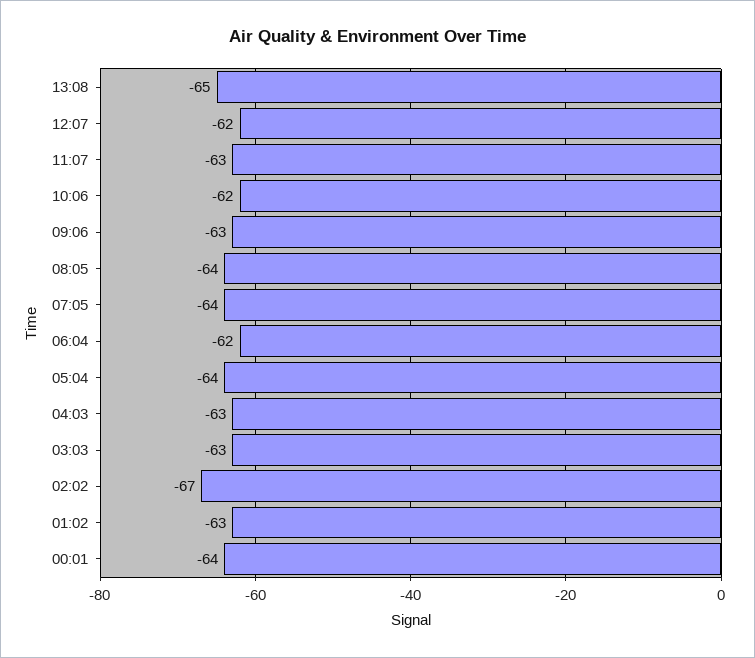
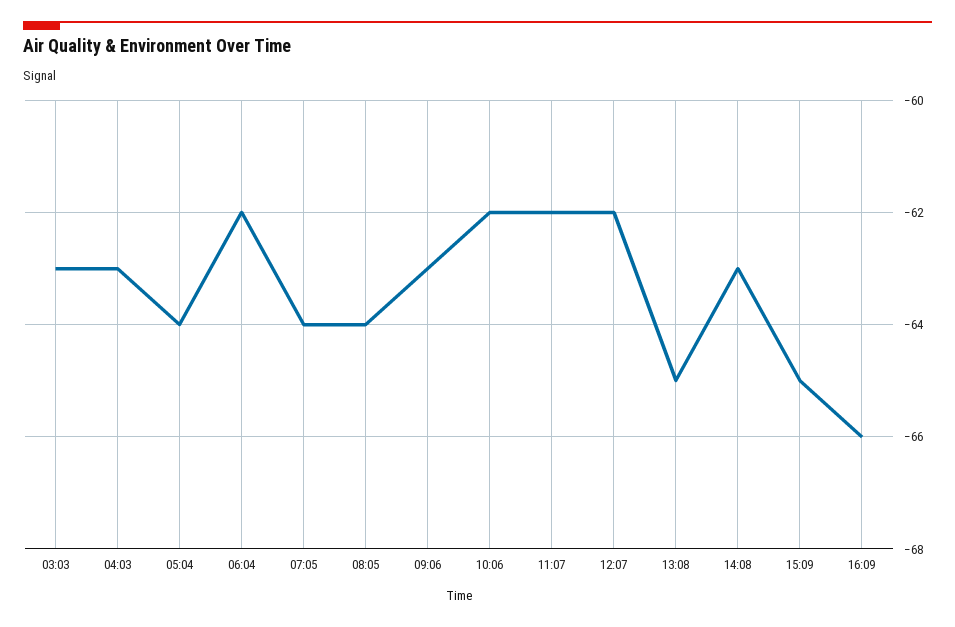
11:07: -63 -> -62
02:02: -67 -> none
01:02: -63 -> none
00:01: -64 -> none
14:08: none -> -63
15:09: none -> -65
16:09: none -> -66

